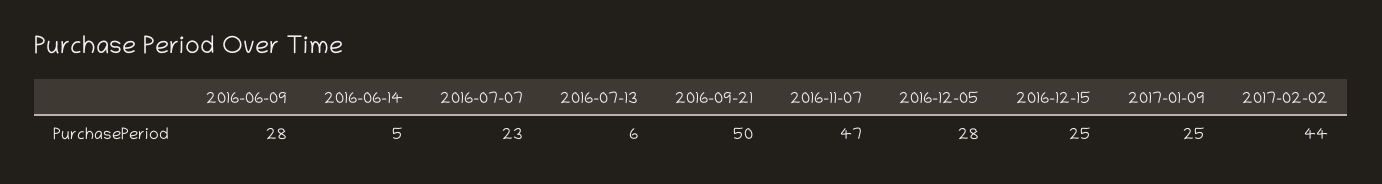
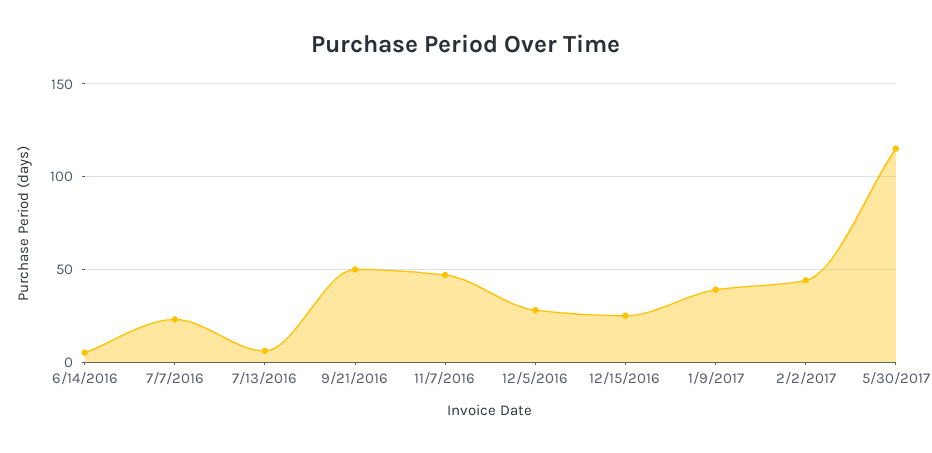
2016-06-09: 28 -> none
2017-01-09: 25 -> 40
5/30/2017: none -> 115

